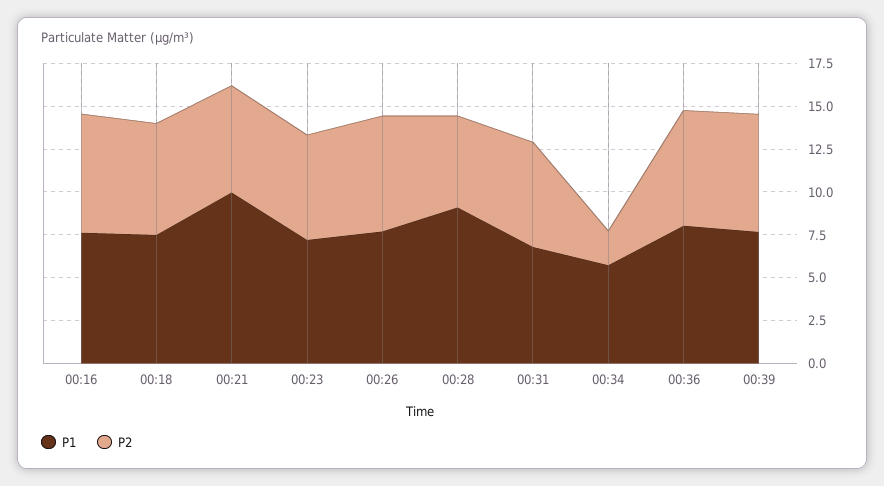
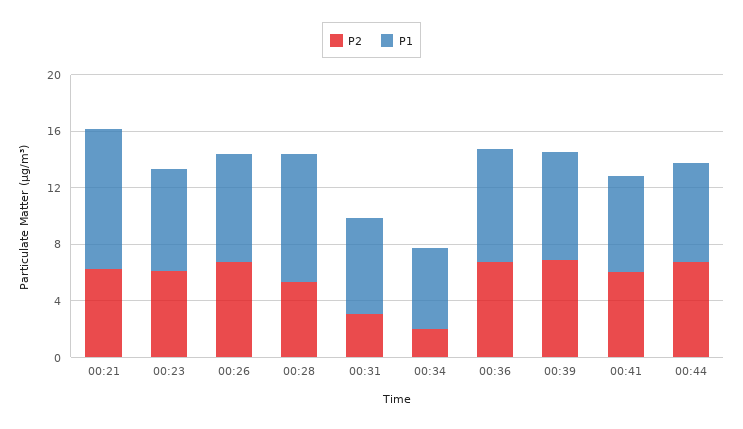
P1, 00:16: 7.5 -> none
P2, 00:16: 7 -> none
P1, 00:18: 7.5 -> none
P2, 00:18: 6.5 -> none
P2, 00:31: 6 -> 3
P2, 00:41: none -> 6
P1, 00:41: none -> 7
P2, 00:44: none -> 7
P1, 00:44: none -> 7

